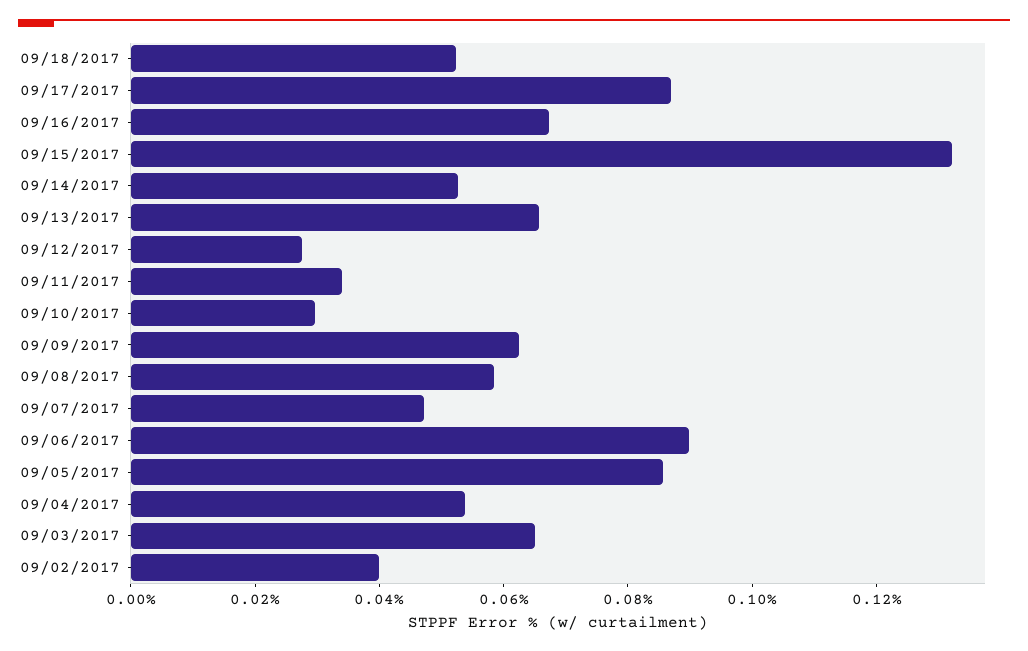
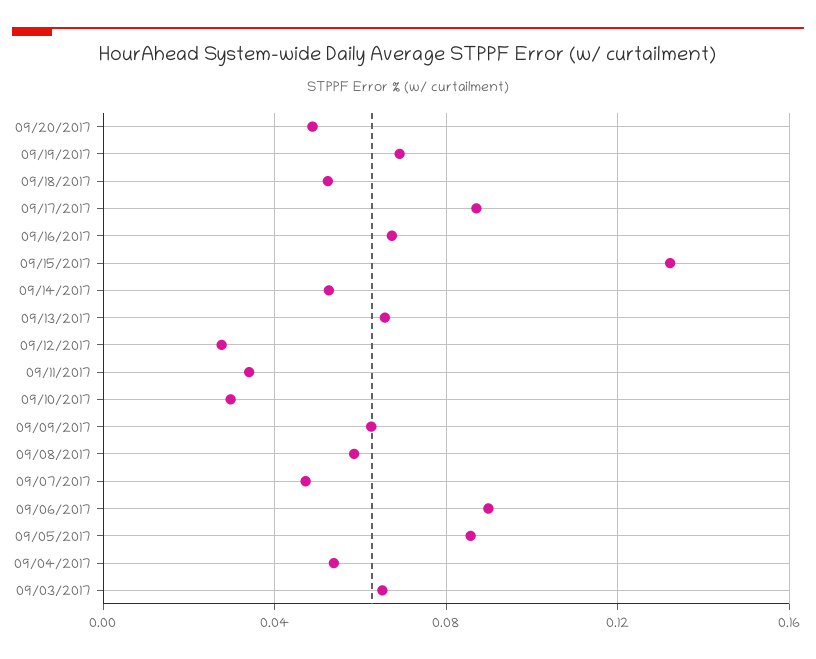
09/02/2017: 0.04 -> none
09/20/2017: none -> 0.05
09/19/2017: none -> 0.07

